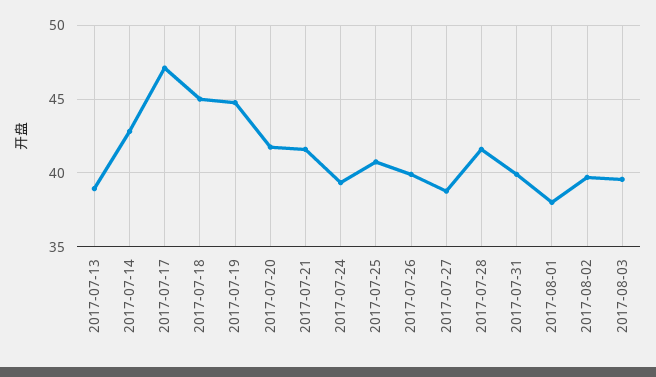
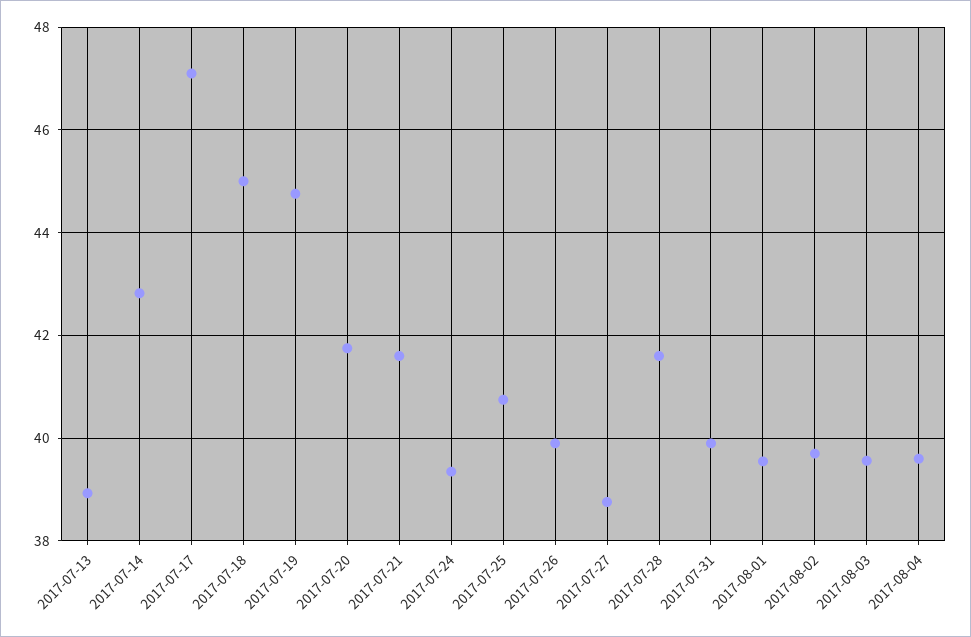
2017-08-01: 38 -> 39.6
2017-08-04: none -> 39.6

